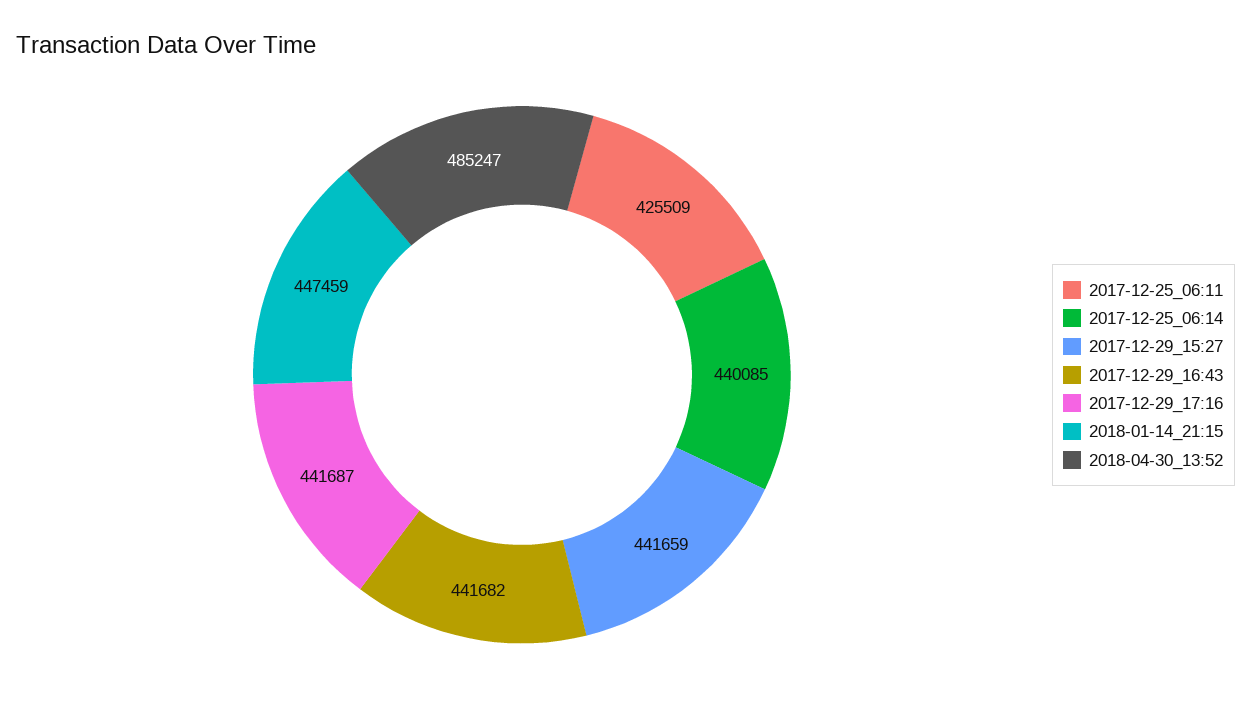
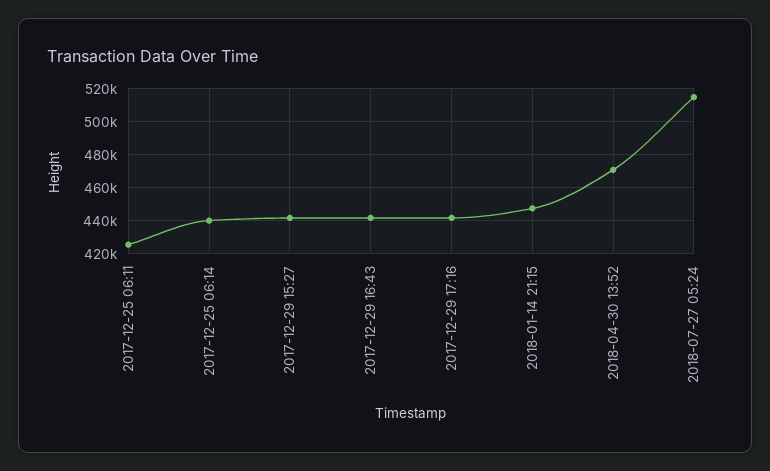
2018-04-30_13:52: 485247 -> 470000
2018-07-27 05:24: none -> 515000

